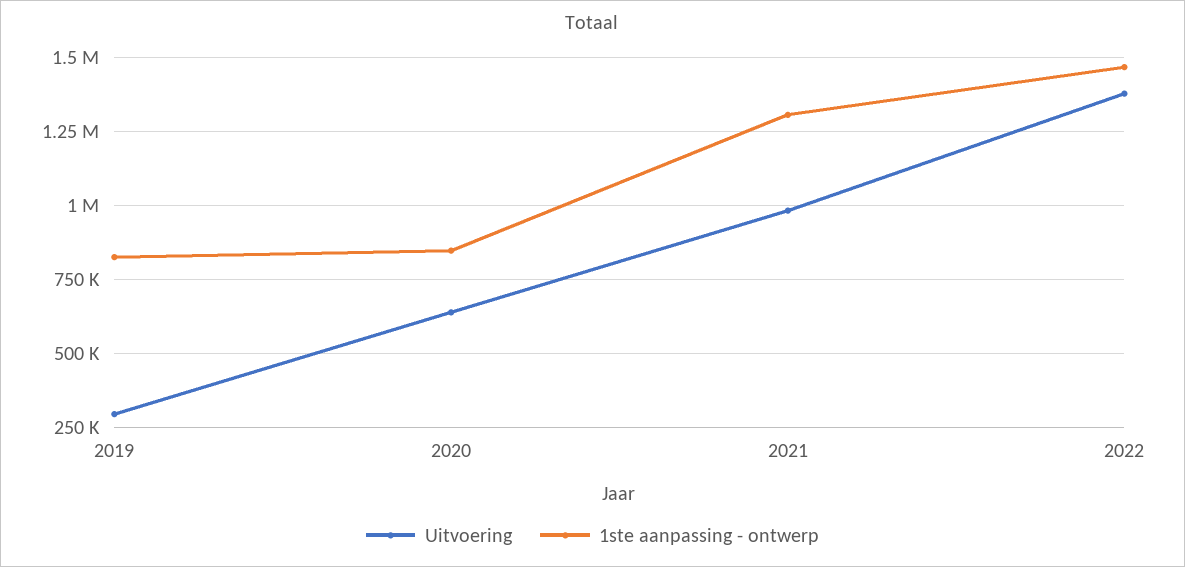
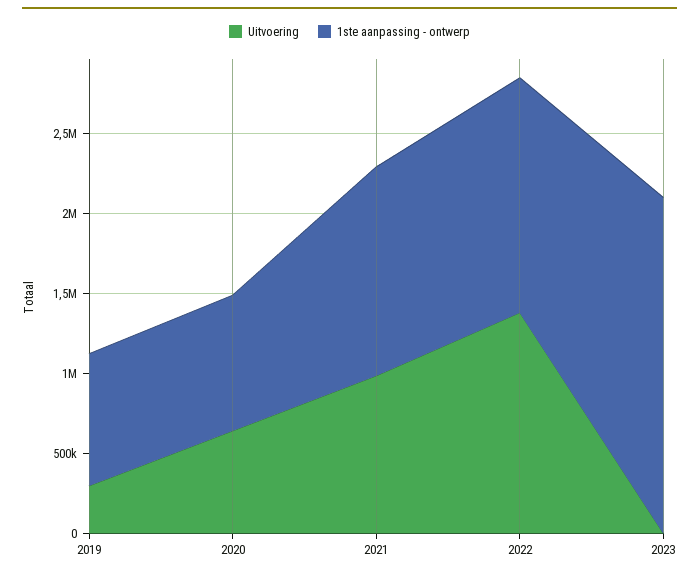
Uitvoering, 2023: none -> 0
1ste aanpassing - ontwerp, 2023: none -> 2100000

